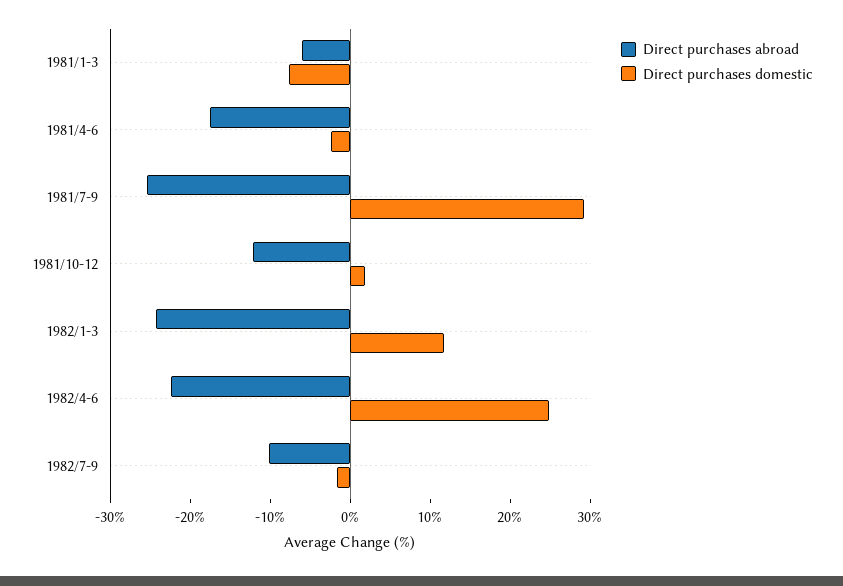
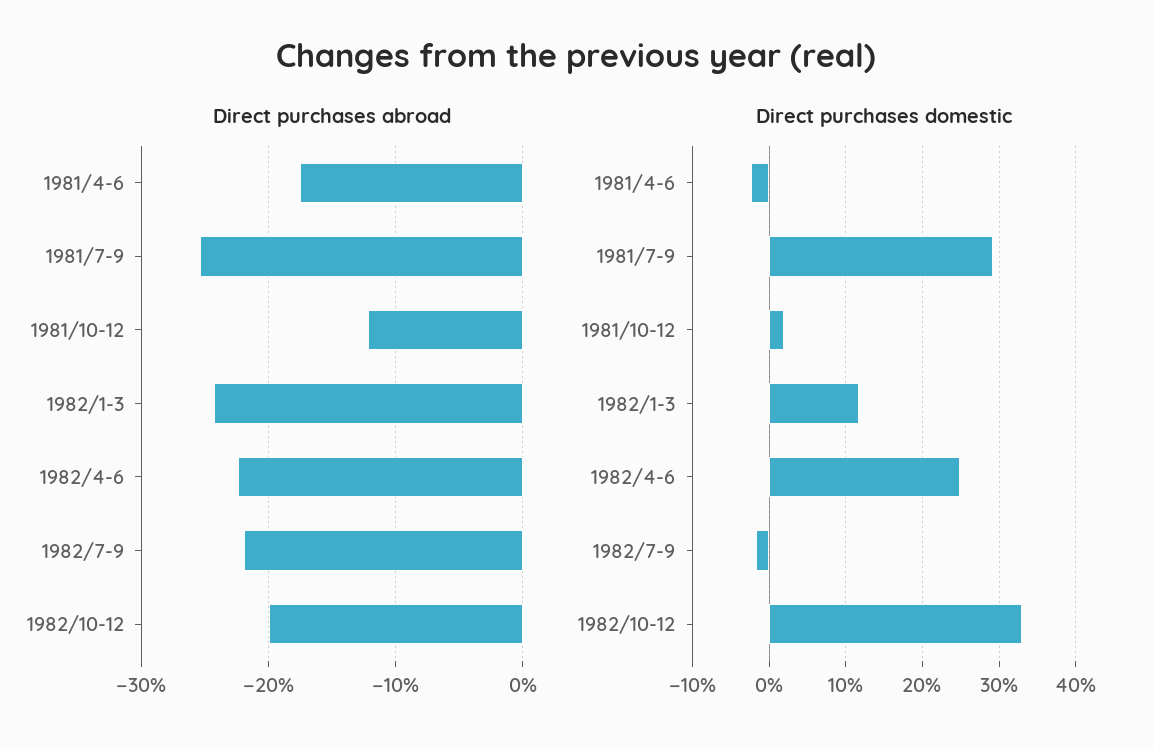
Direct purchases abroad, 1981/1-3: -6 -> none
Direct purchases domestic, 1981/1-3: -8 -> none
Direct purchases abroad, 1982/7-9: -10 -> -22
Direct purchases abroad, 1982/10-12: none -> -20
Direct purchases domestic, 1982/10-12: none -> 33

